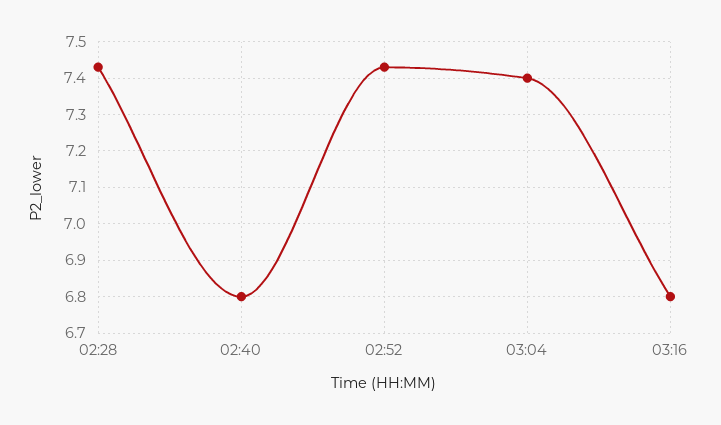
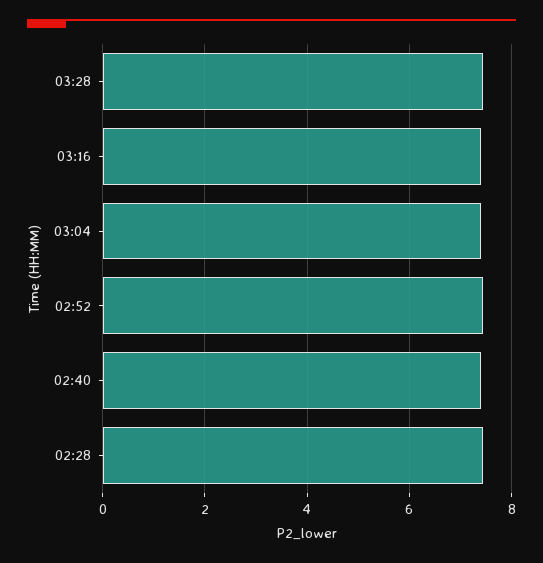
02:40: 6.8 -> 7.4
03:16: 6.8 -> 7.4
03:28: none -> 7.4

